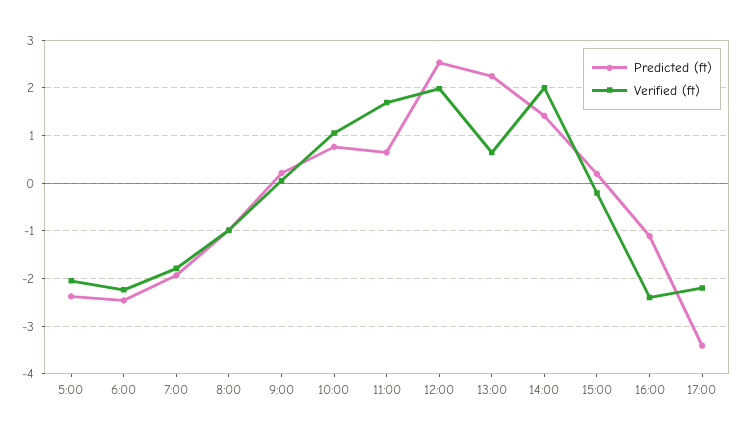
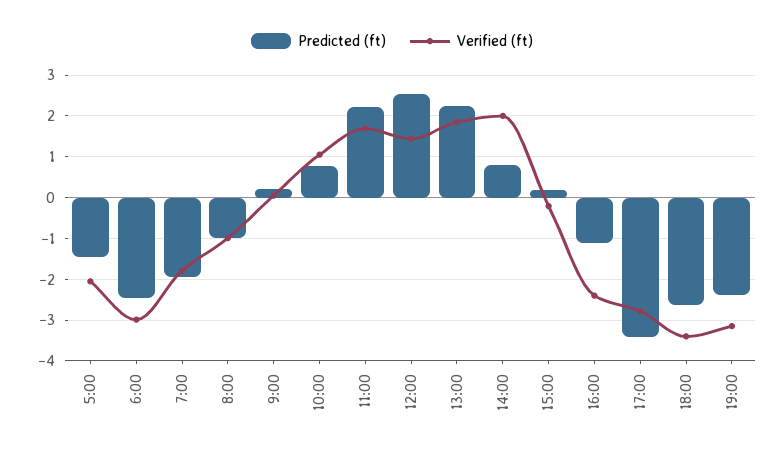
Predicted (ft), 5:00: -2.4 -> -1.4
Verified (ft), 6:00: -2.2 -> -3
Predicted (ft), 11:00: 0.6 -> 2.2
Verified (ft), 12:00: 2 -> 1.4
Verified (ft), 13:00: 0.6 -> 1.8
Predicted (ft), 14:00: 1.4 -> 0.8
Verified (ft), 17:00: -2.2 -> -2.8
Predicted (ft), 18:00: none -> -2.6
Verified (ft), 18:00: none -> -3.4
Predicted (ft), 19:00: none -> -2.4
Verified (ft), 19:00: none -> -3.2

